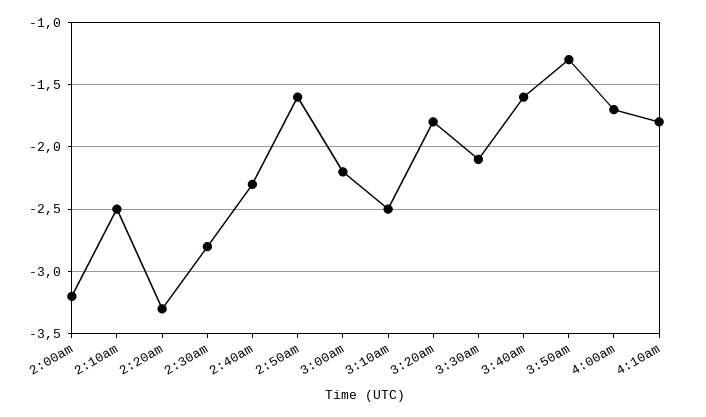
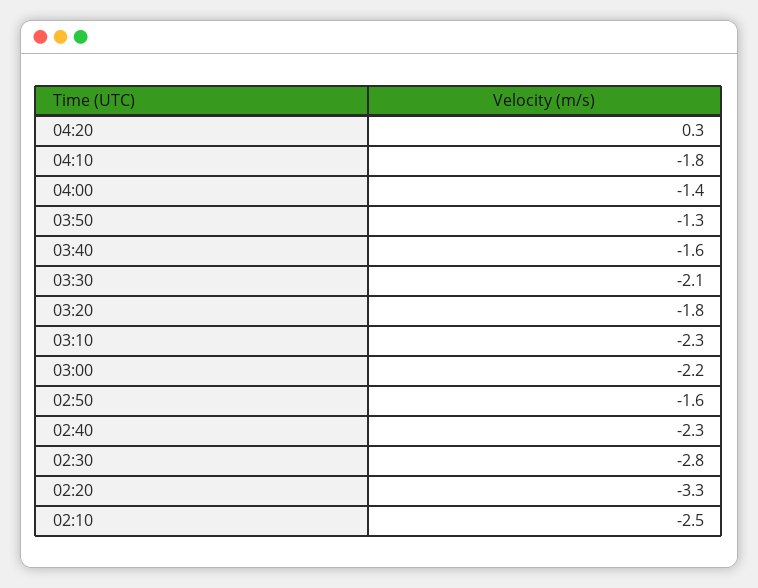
2:00am: -3.2 -> none
3:10am: -2.5 -> -2.3
4:00am: -1.7 -> -1.4
04:20: none -> 0.3

